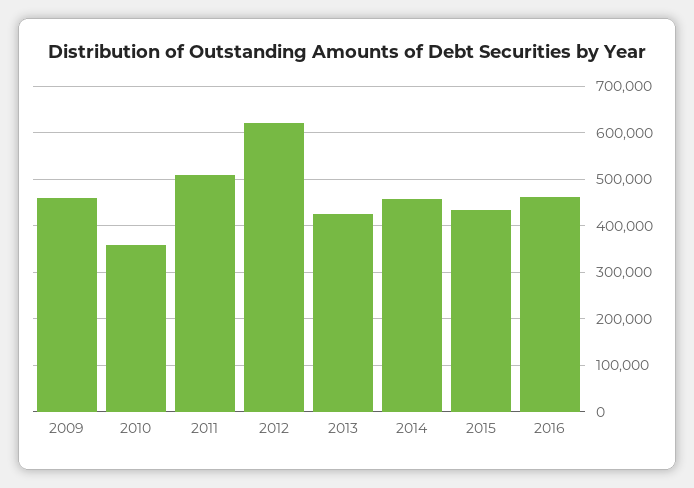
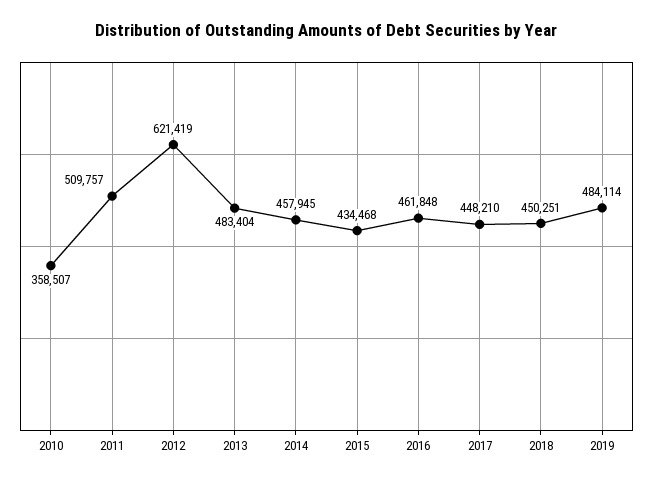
2009: 460000 -> none
2013: 420000 -> 483404
2017: none -> 448210
2018: none -> 450251
2019: none -> 484114

